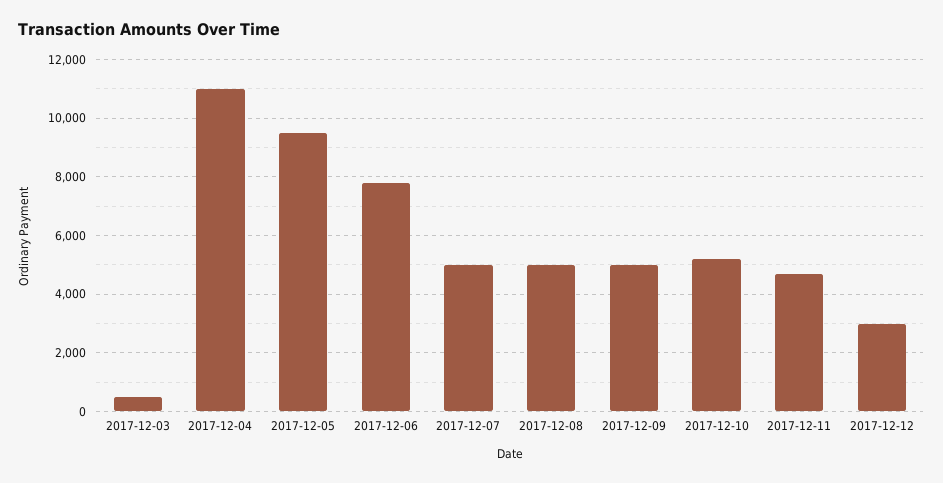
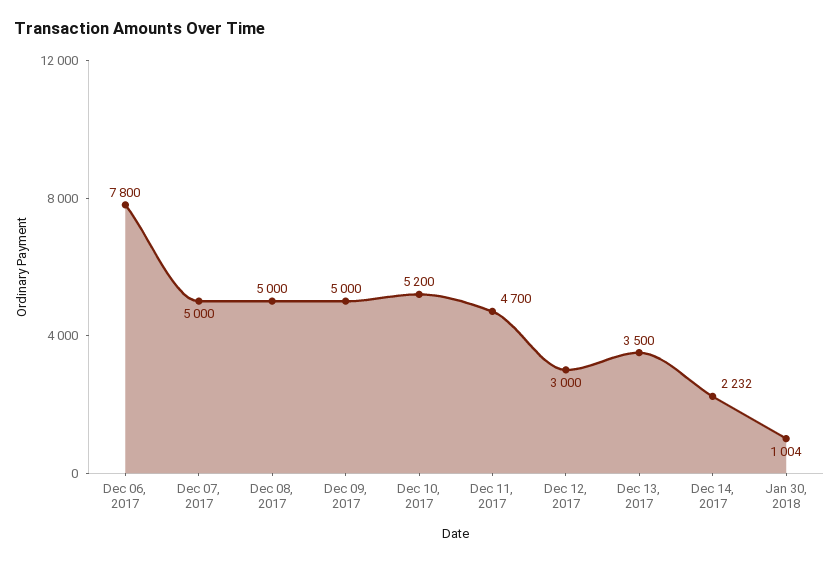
2017-12-03: 500 -> none
2017-12-04: 11000 -> none
2017-12-05: 9500 -> none
Dec 13, 2017: none -> 3500
Dec 14, 2017: none -> 2232
Jan 30, 2018: none -> 1004

